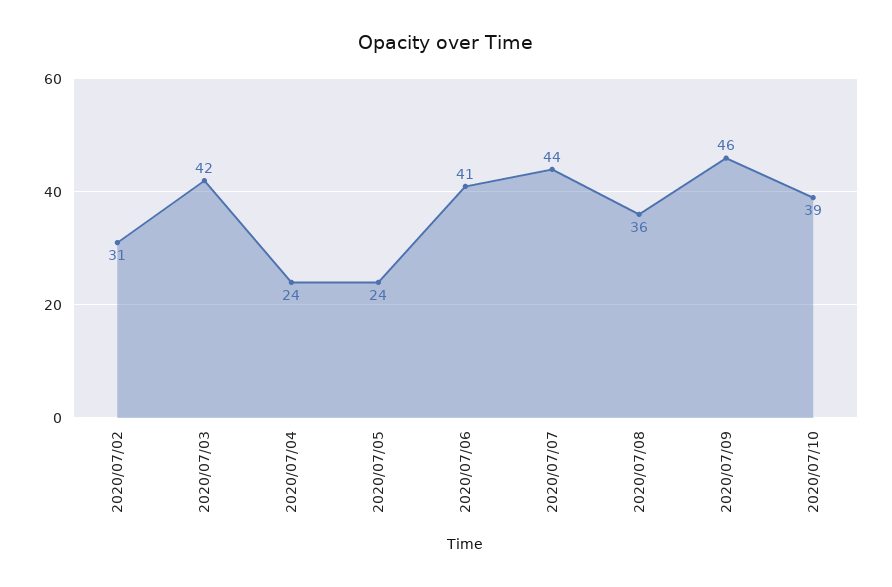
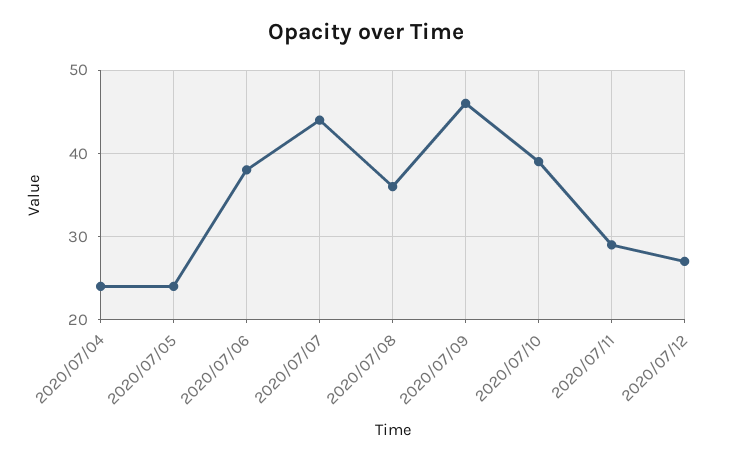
2020/07/02: 31 -> none
2020/07/03: 42 -> none
2020/07/06: 41 -> 38
2020/07/11: none -> 29
2020/07/12: none -> 27

